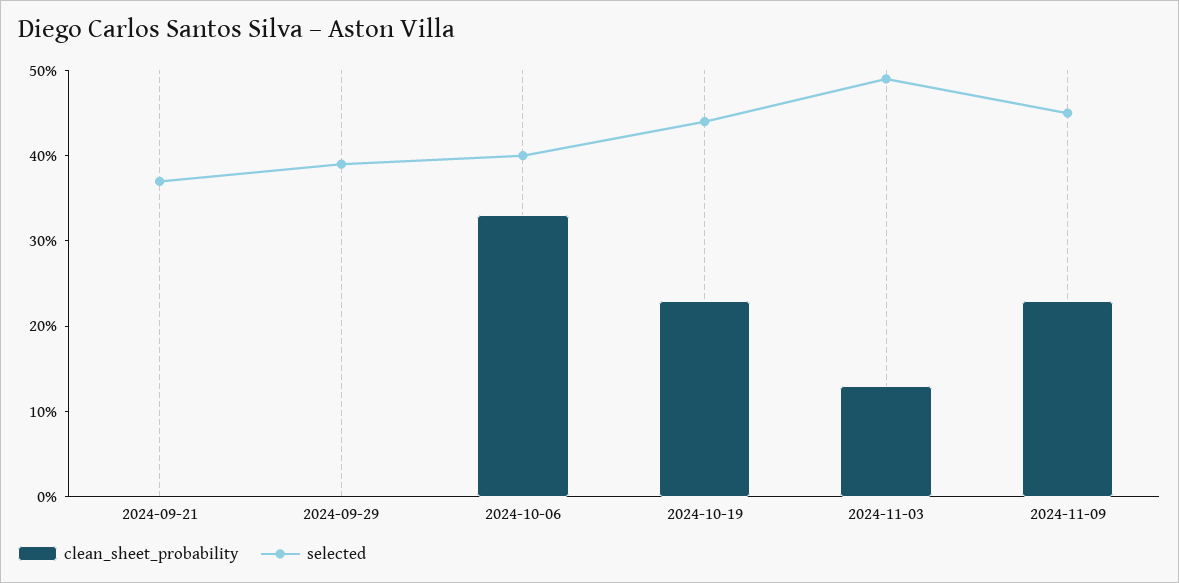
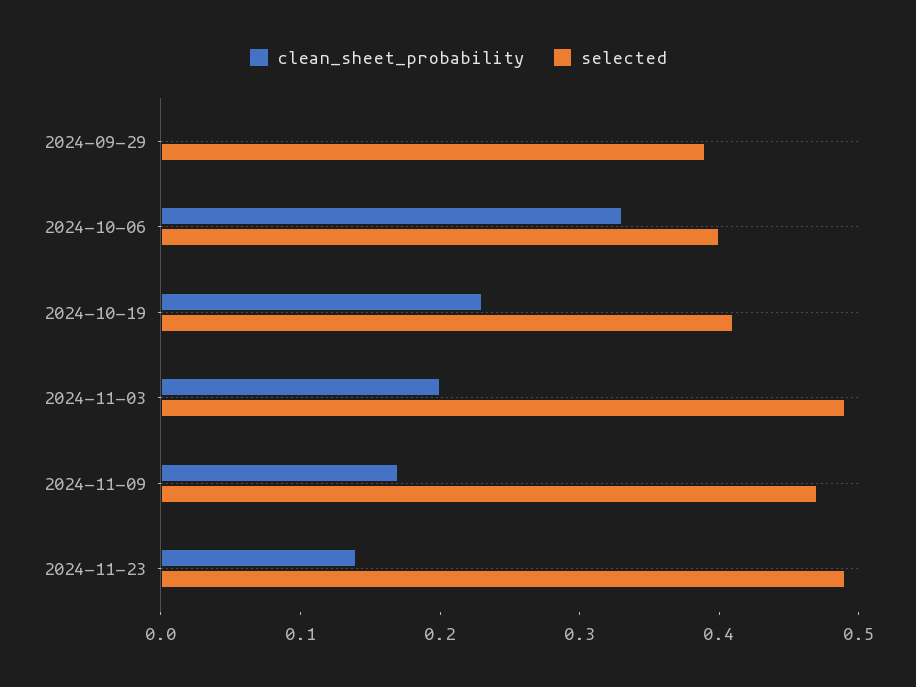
clean_sheet_probability, 2024-09-21: 0 -> none
selected, 2024-09-21: 0.37 -> none
selected, 2024-10-19: 0.44 -> 0.41
clean_sheet_probability, 2024-11-03: 0.13 -> 0.2
clean_sheet_probability, 2024-11-09: 0.23 -> 0.17
selected, 2024-11-09: 0.45 -> 0.47
clean_sheet_probability, 2024-11-23: none -> 0.14
selected, 2024-11-23: none -> 0.49

